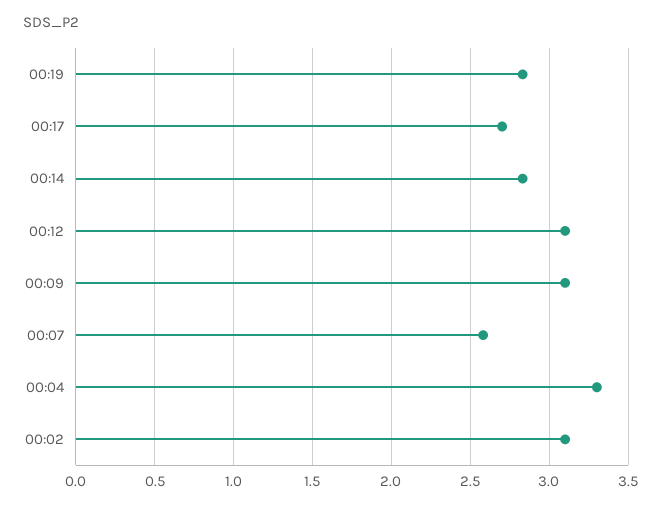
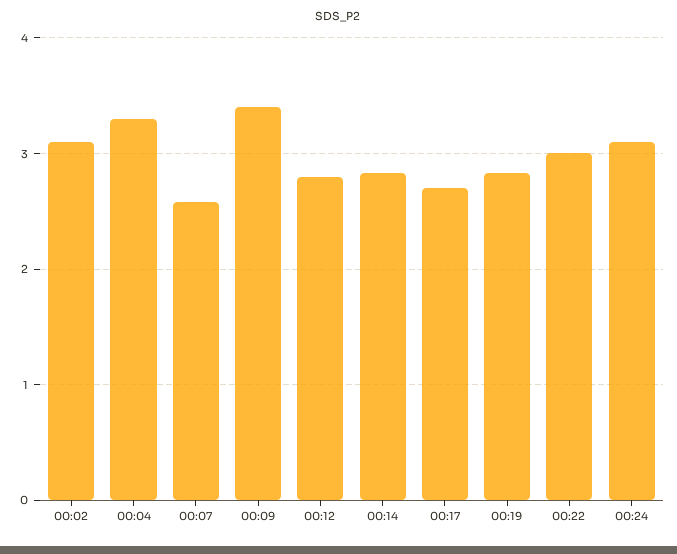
00:12: 3.1 -> 2.8
00:09: 3.1 -> 3.4
00:22: none -> 3
00:24: none -> 3.1

